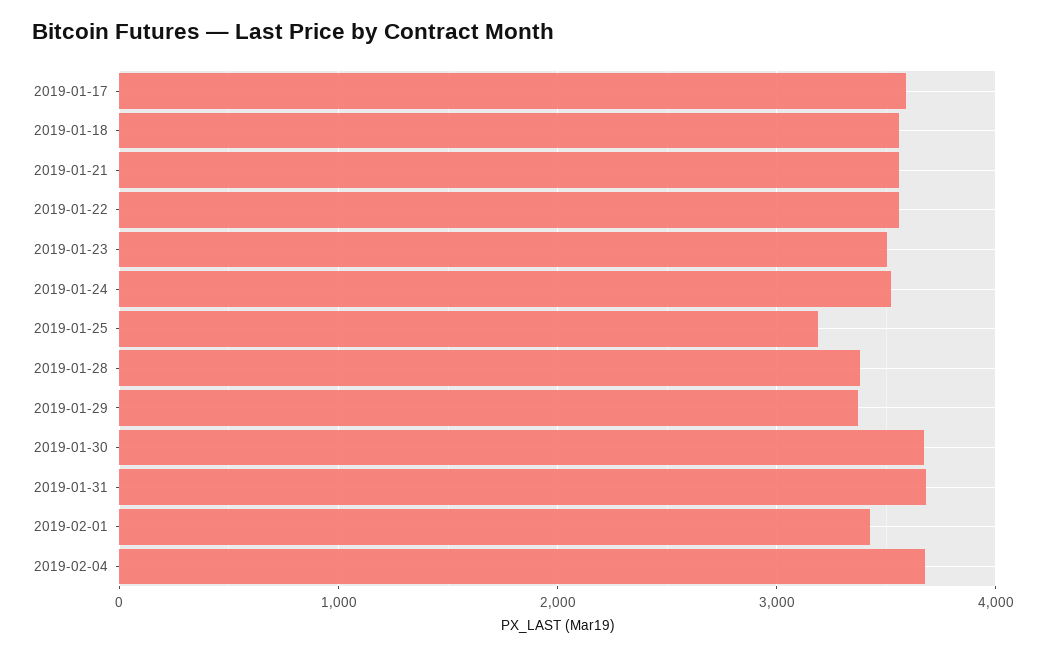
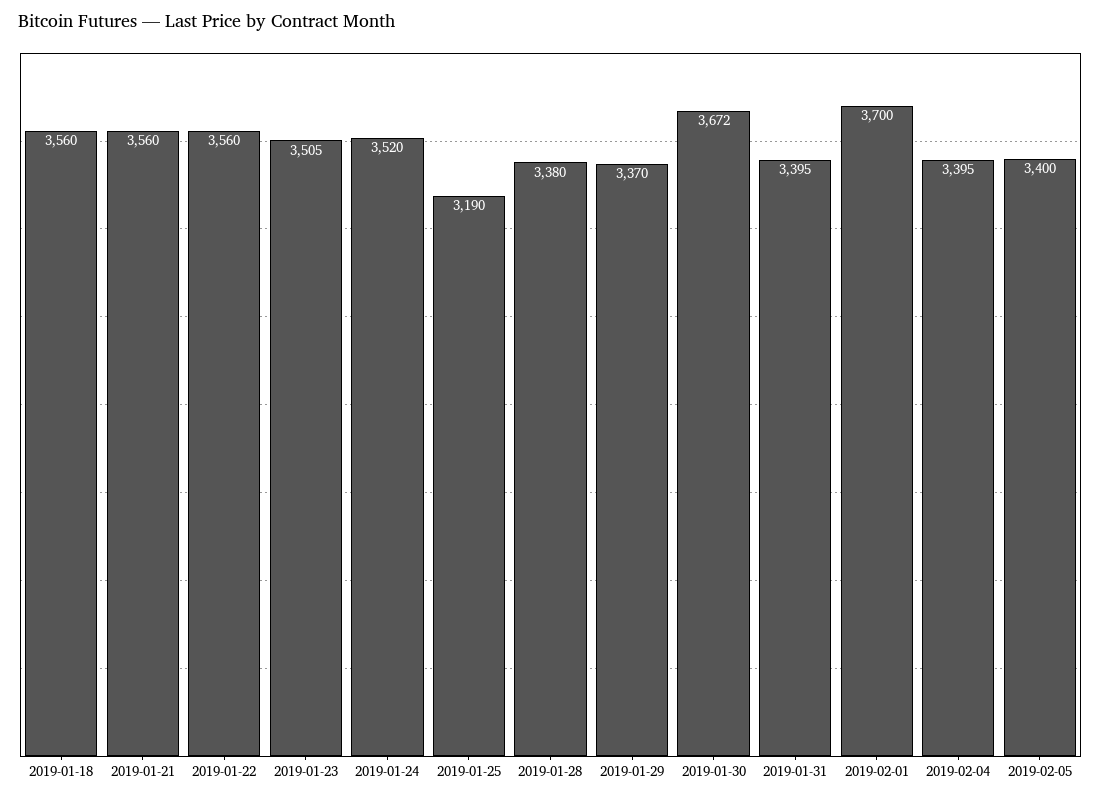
2019-01-17: 3600 -> none
2019-01-31: 3700 -> 3395
2019-02-01: 3400 -> 3700
2019-02-04: 3700 -> 3395
2019-02-05: none -> 3400

